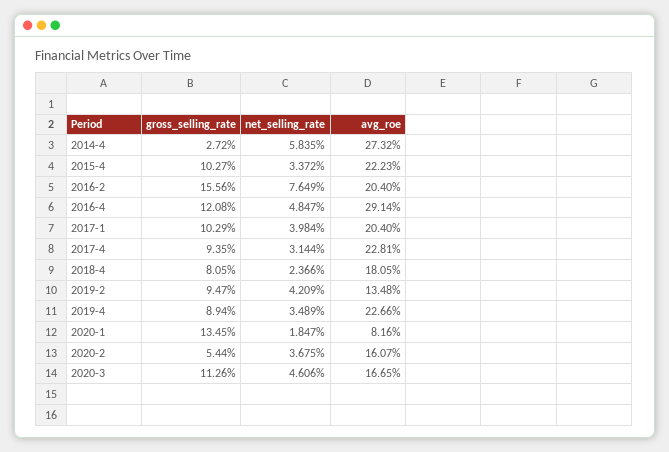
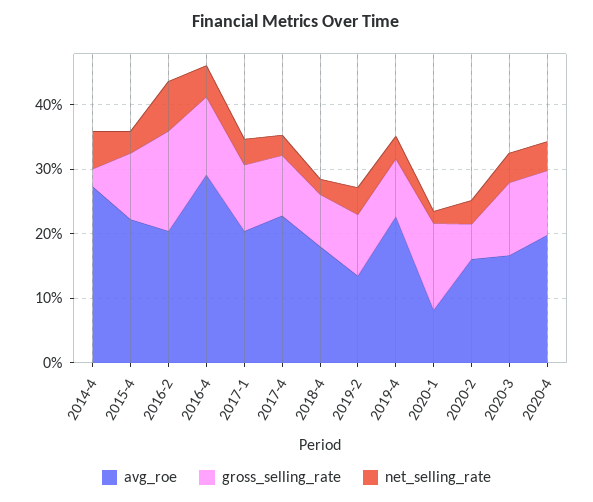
avg_roe, 2020-4: none -> 20
gross_selling_rate, 2020-4: none -> 10
net_selling_rate, 2020-4: none -> 4

